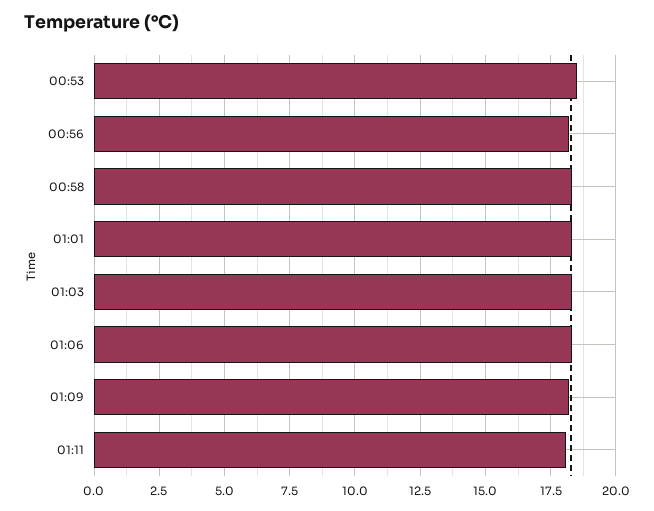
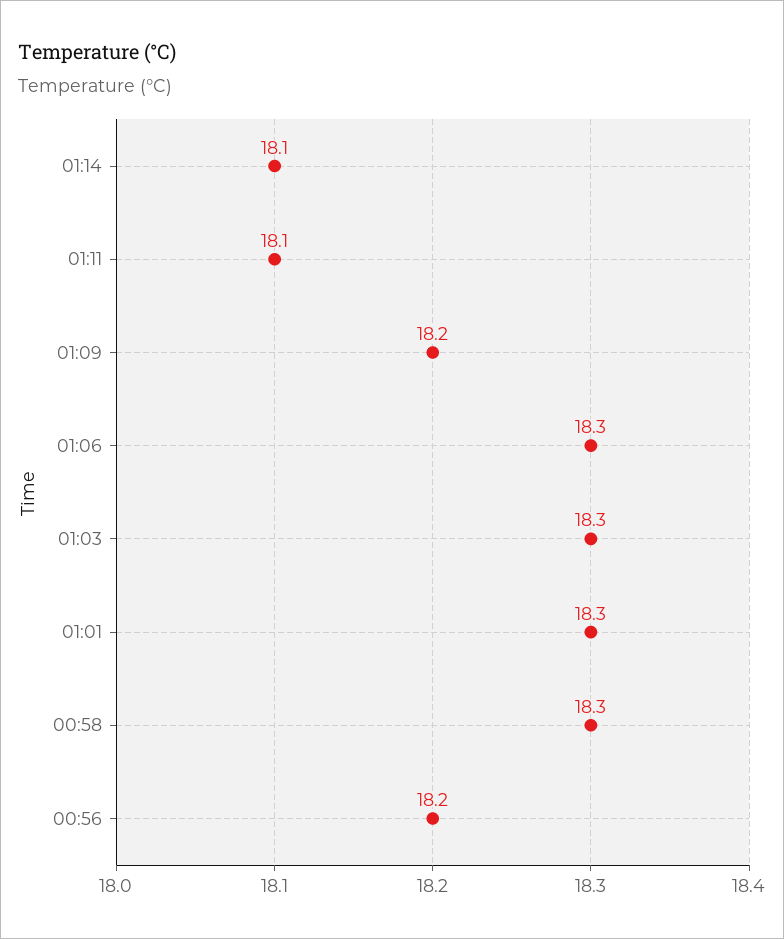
00:53: 18.5 -> none
01:14: none -> 18.1

